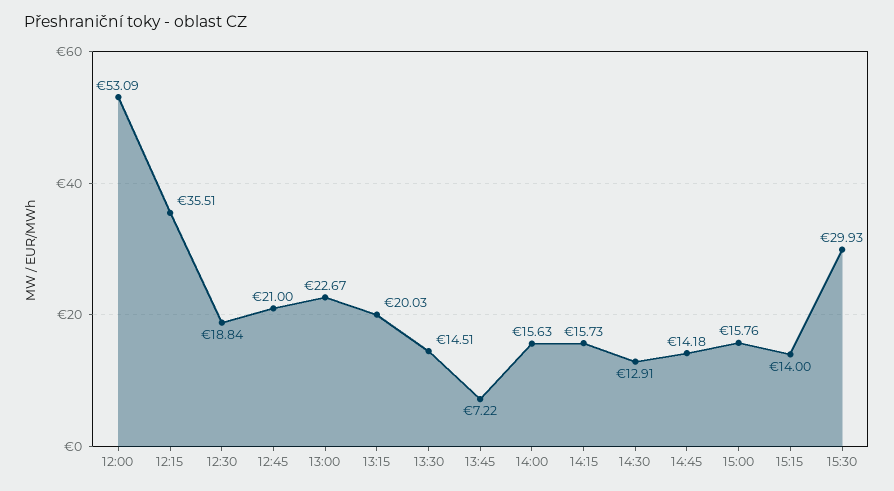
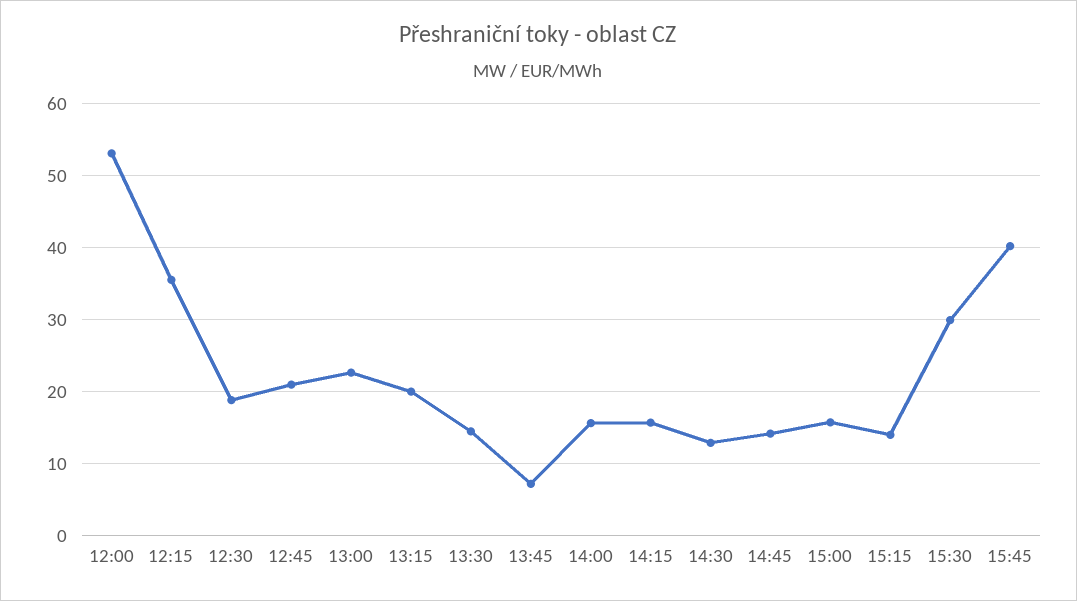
15:45: none -> 40

